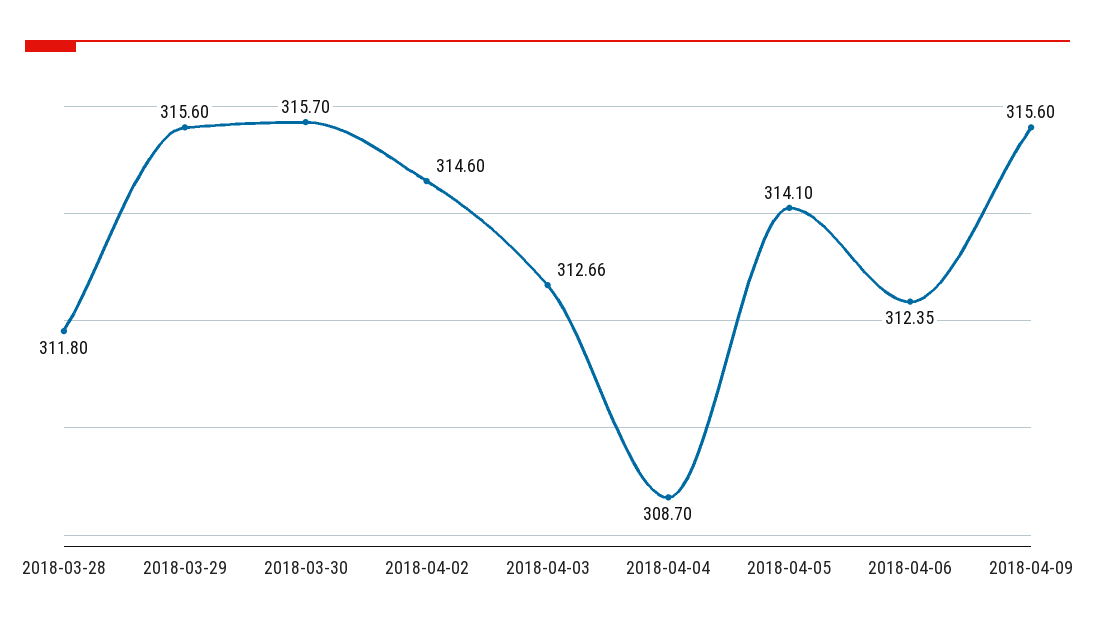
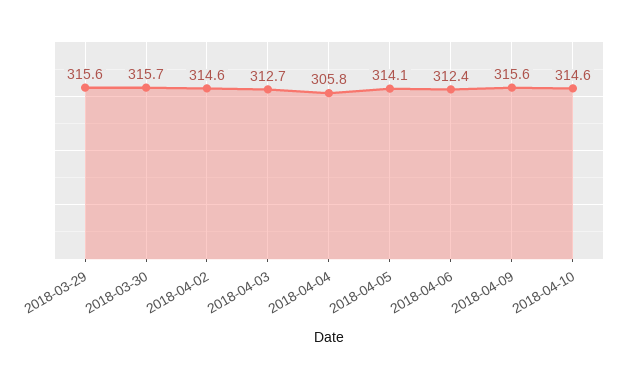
2018-03-28: 311.8 -> none
2018-04-04: 308.7 -> 305.8
2018-04-10: none -> 314.6

